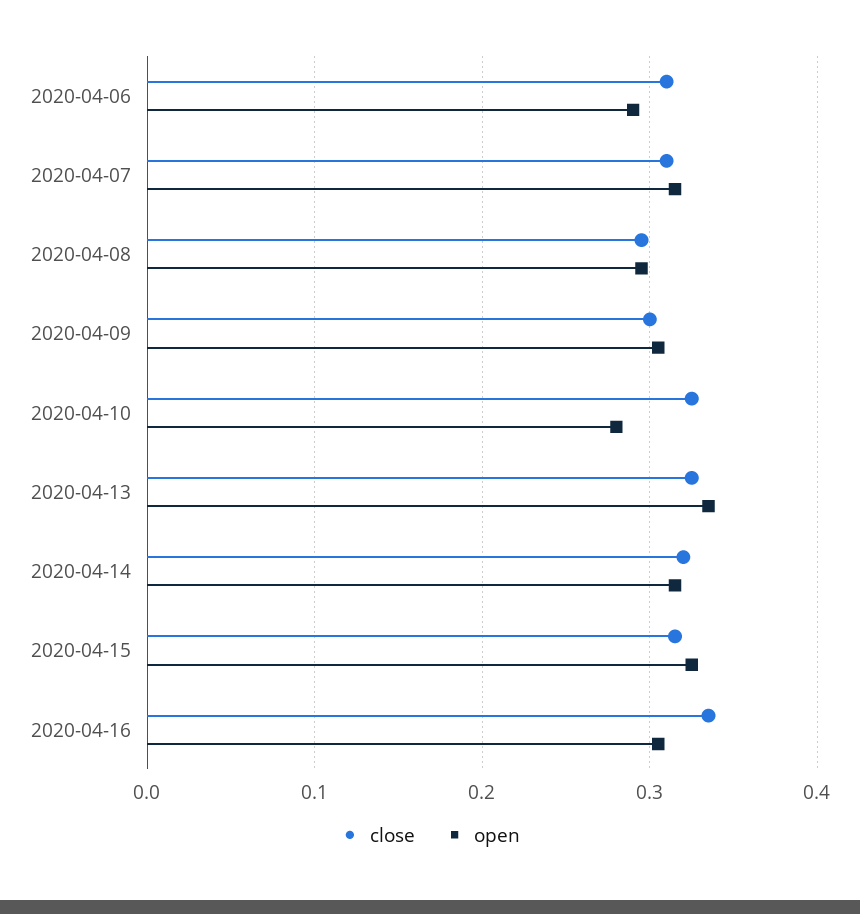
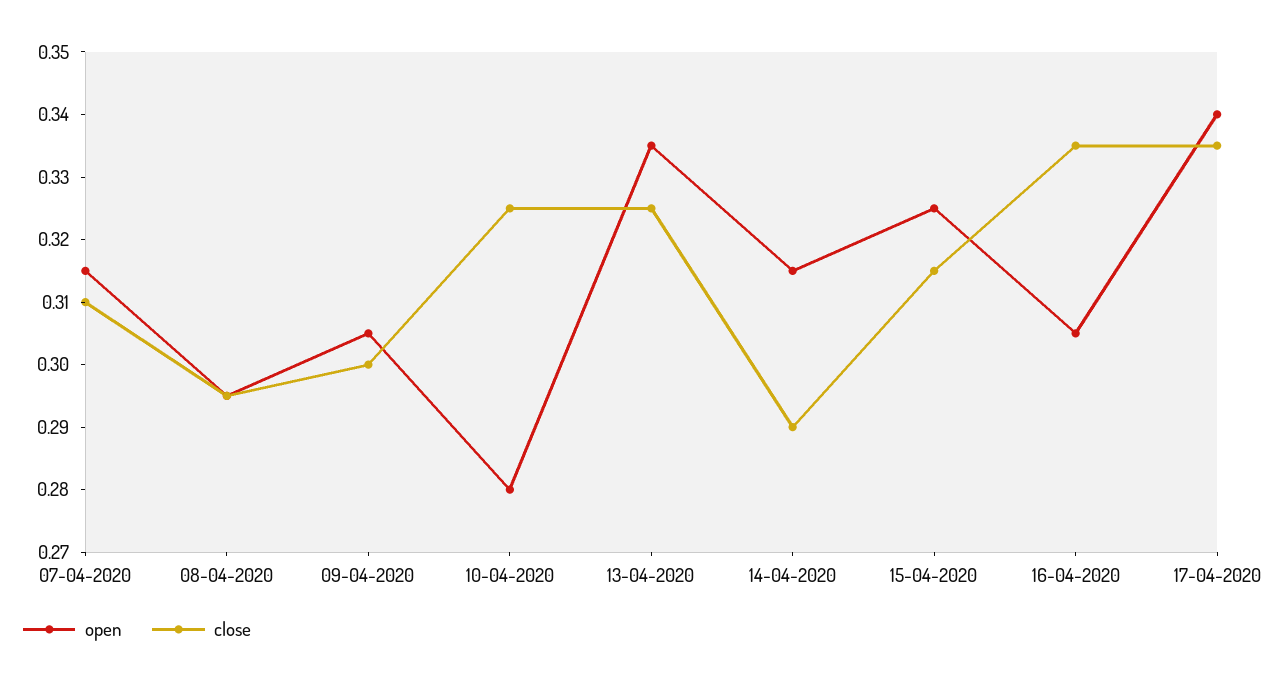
close, 2020-04-06: 0.31 -> none
open, 2020-04-06: 0.29 -> none
close, 2020-04-14: 0.32 -> 0.29
open, 17-04-2020: none -> 0.34
close, 17-04-2020: none -> 0.335

